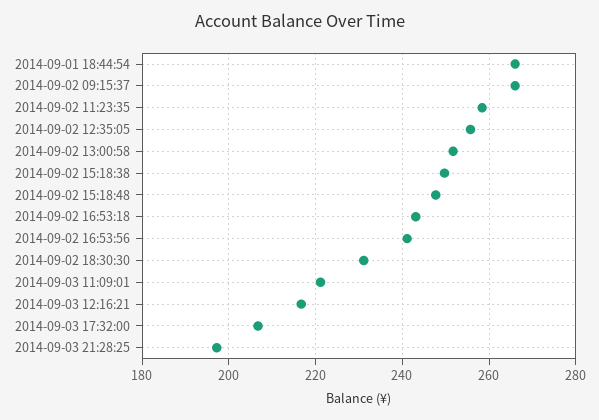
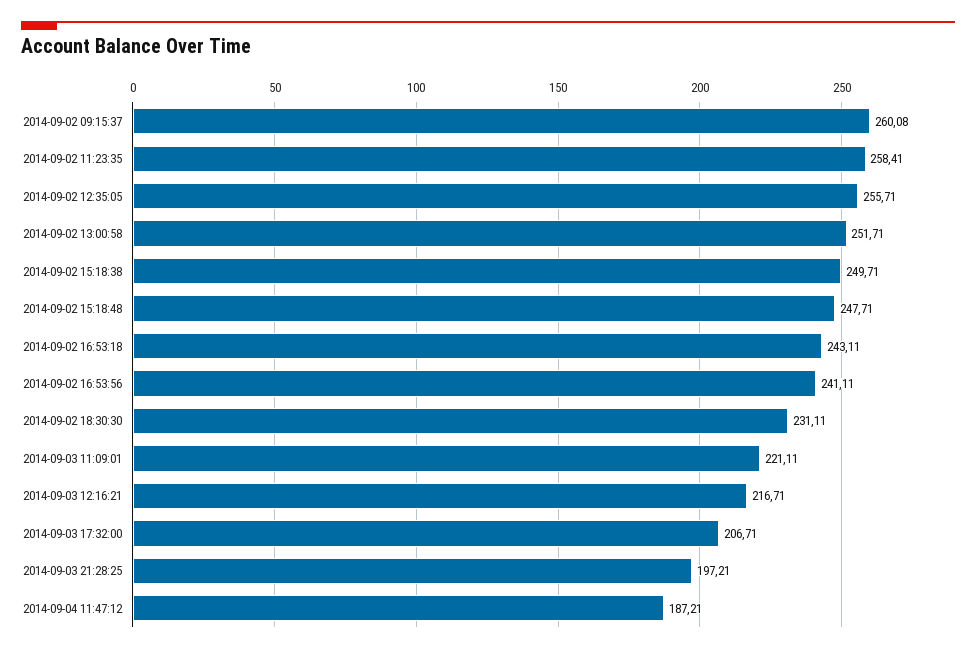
2014-09-01 18:44:54: 266 -> none
2014-09-02 09:15:37: 266 -> 260.08
2014-09-04 11:47:12: none -> 187.21

